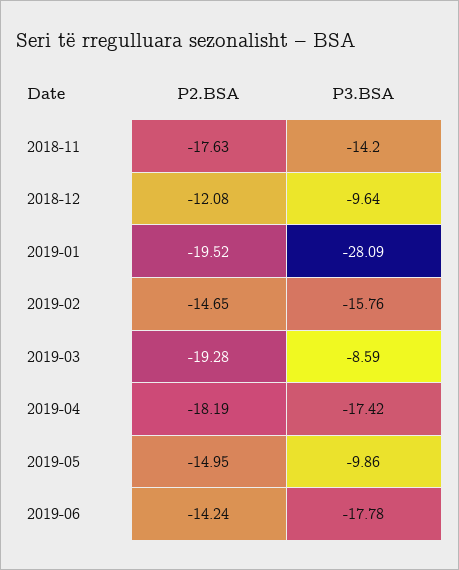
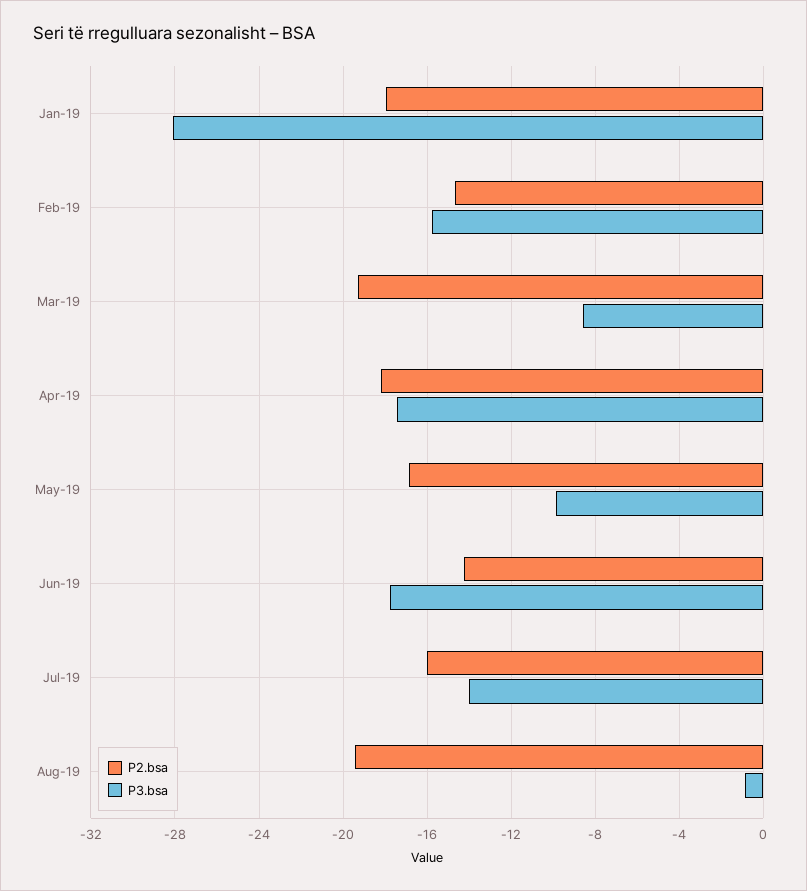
P2.BSA, 2018-11: -17.63 -> none
P3.BSA, 2018-11: -14.2 -> none
P2.BSA, 2018-12: -12.08 -> none
P3.BSA, 2018-12: -9.64 -> none
P2.BSA, 2019-01: -19.52 -> -18
P2.BSA, 2019-05: -14.95 -> -17
P2.BSA, Jul-19: none -> -16
P3.BSA, Jul-19: none -> -14
P2.BSA, Aug-19: none -> -19.5
P3.BSA, Aug-19: none -> -1

